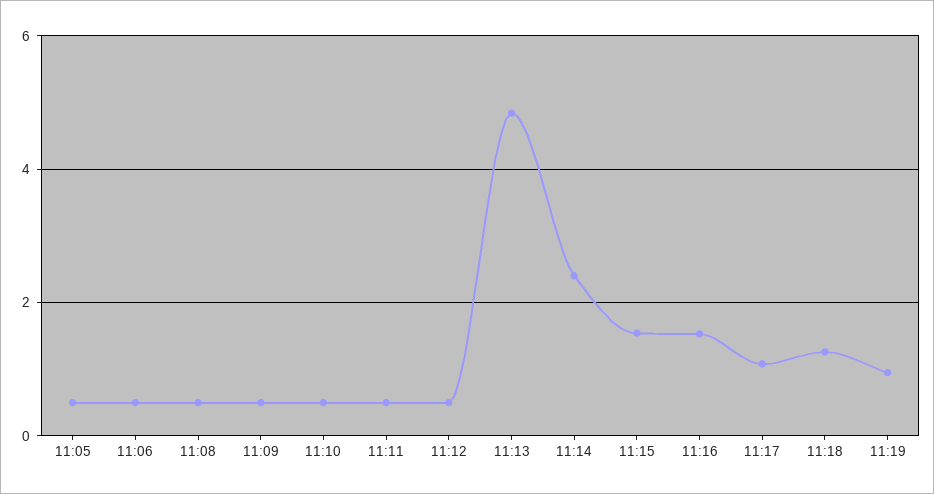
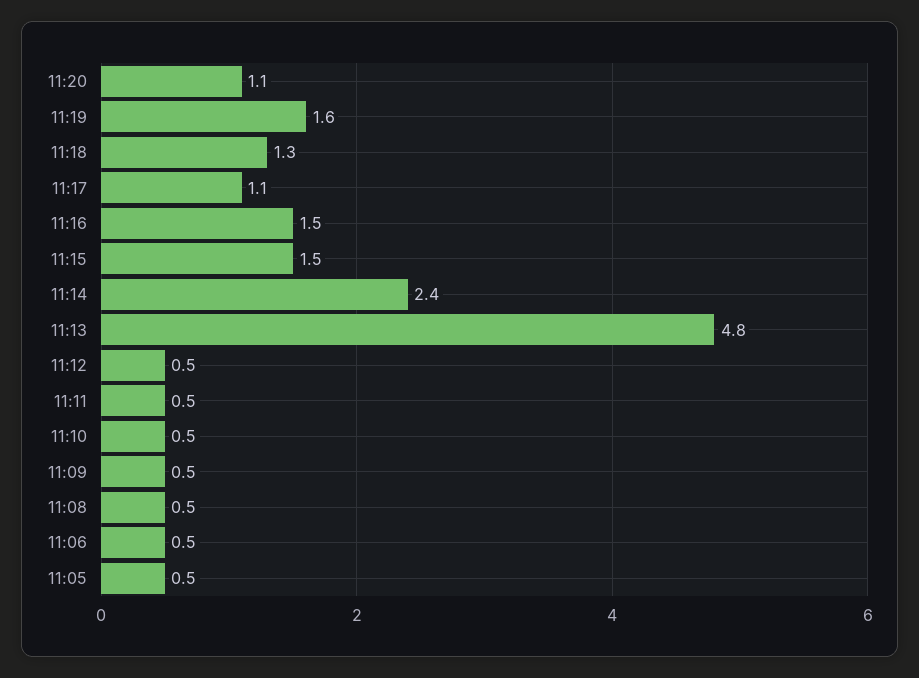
11:19: 1 -> 1.6
11:20: none -> 1.1

